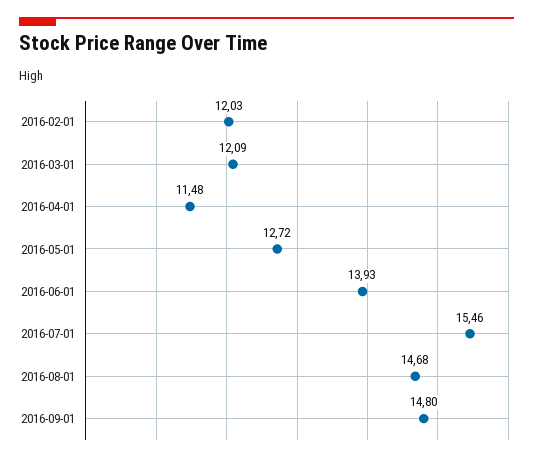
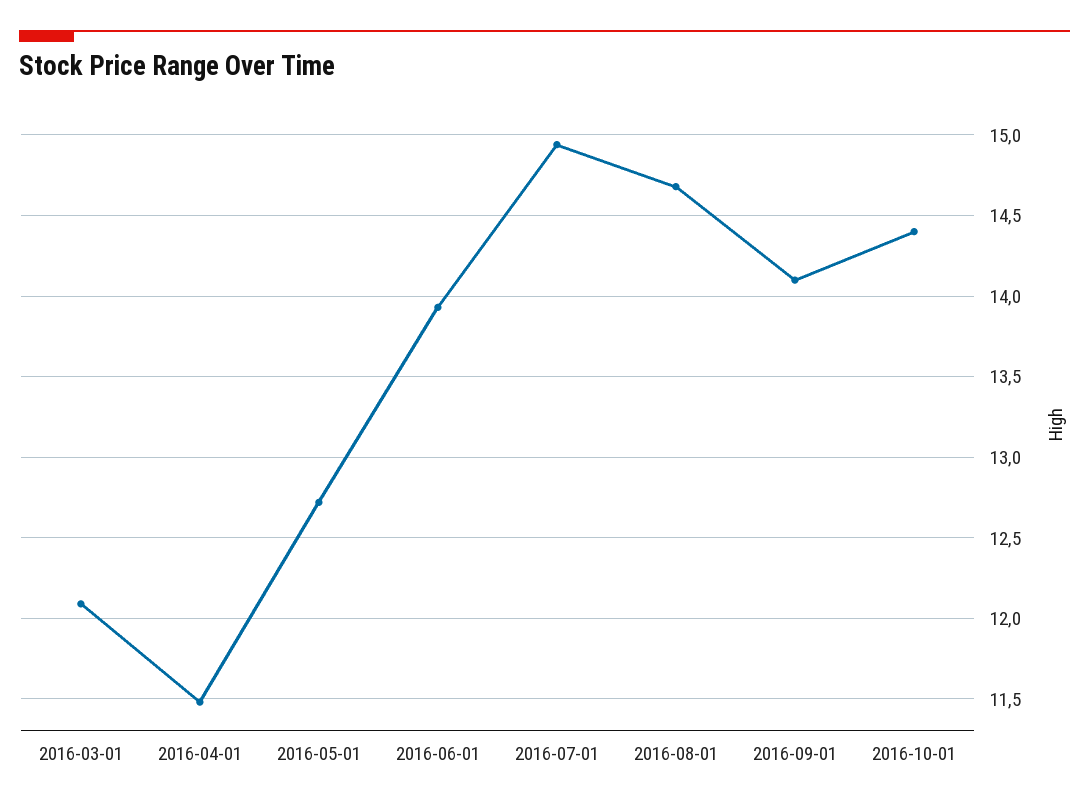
2016-02-01: 12.03 -> none
2016-07-01: 15.46 -> 14.95
2016-09-01: 14.8 -> 14.1
2016-10-01: none -> 14.4

